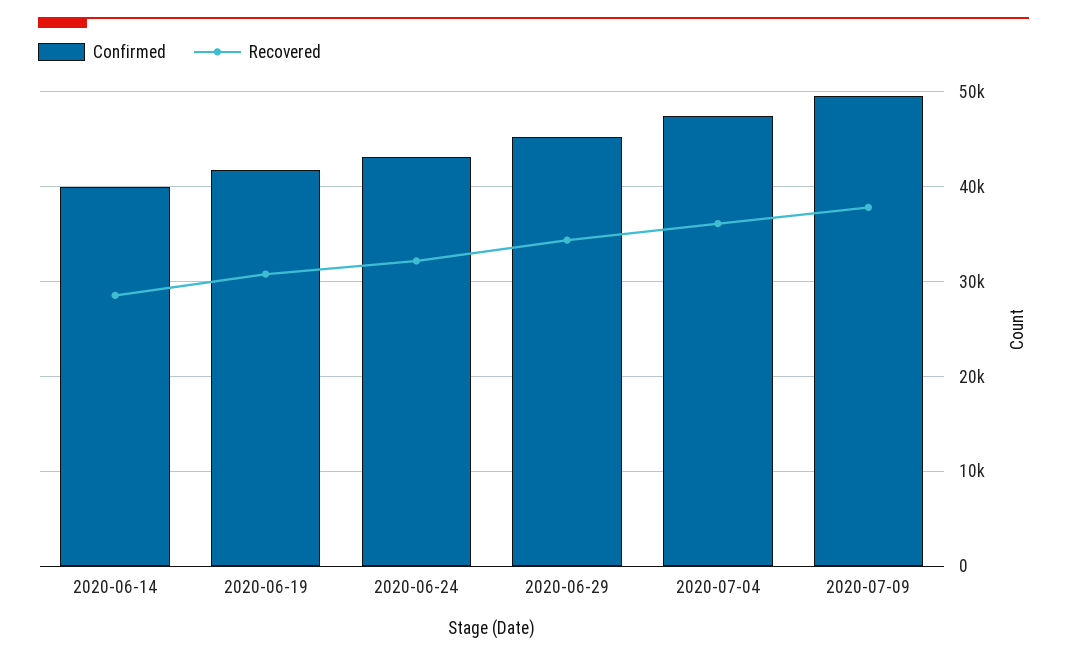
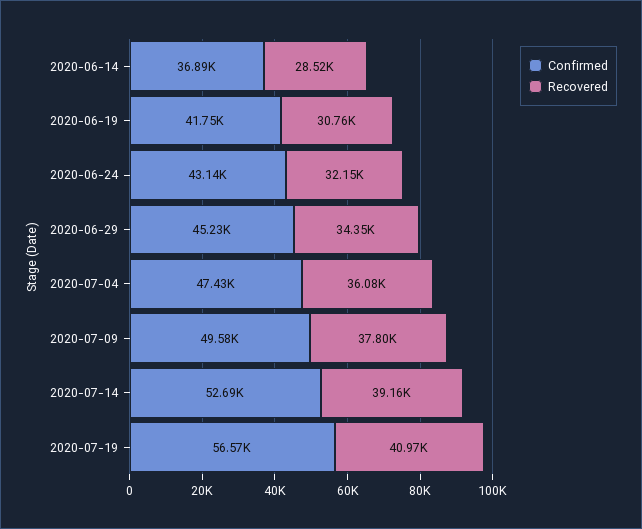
Confirmed, 2020-06-14: 40000 -> 36890
Confirmed, 2020-07-14: none -> 52690
Recovered, 2020-07-14: none -> 39160
Confirmed, 2020-07-19: none -> 56570
Recovered, 2020-07-19: none -> 40970

